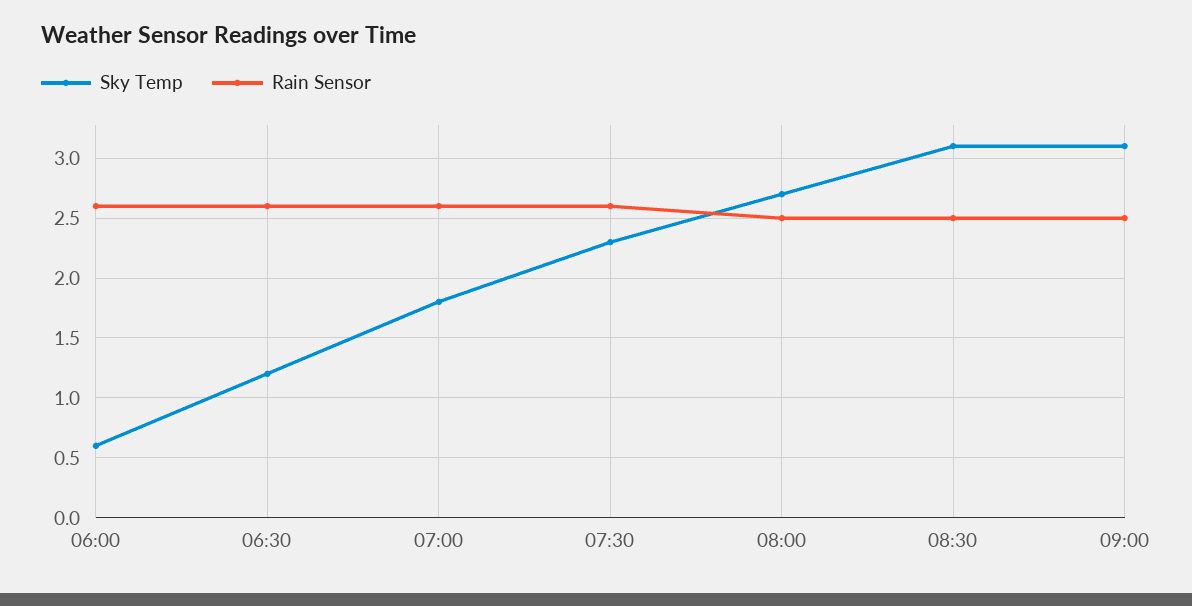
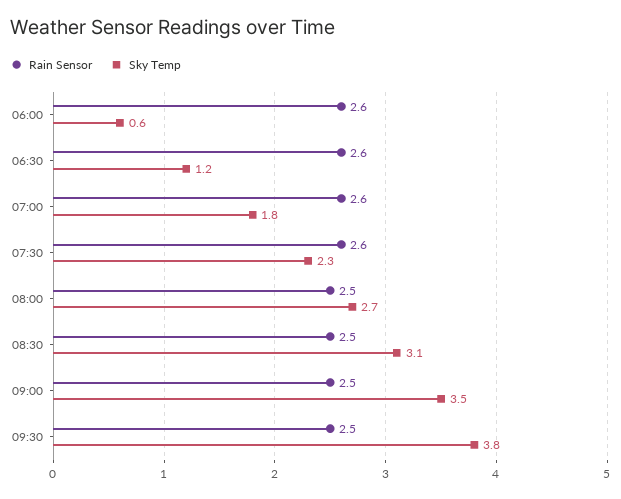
Sky Temp, 09:00: 3.1 -> 3.5
Rain Sensor, 09:30: none -> 2.5
Sky Temp, 09:30: none -> 3.8

